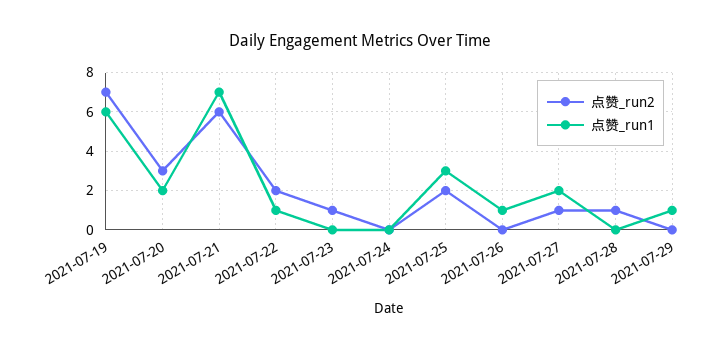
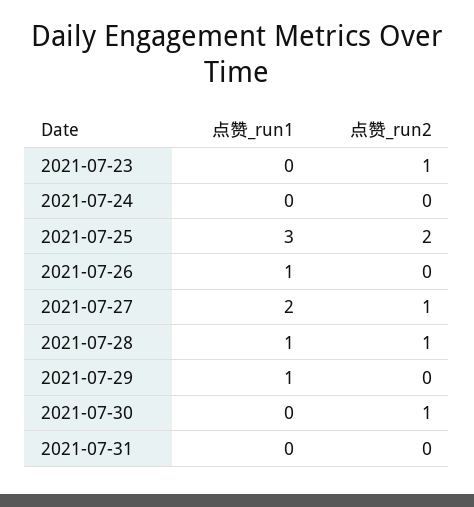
点赞_run2, 2021-07-19: 7 -> none
点赞_run1, 2021-07-19: 6 -> none
点赞_run2, 2021-07-20: 3 -> none
点赞_run1, 2021-07-20: 2 -> none
点赞_run2, 2021-07-21: 6 -> none
点赞_run1, 2021-07-21: 7 -> none
点赞_run2, 2021-07-22: 2 -> none
点赞_run1, 2021-07-22: 1 -> none
点赞_run1, 2021-07-28: 0 -> 1
点赞_run1, 2021-07-30: none -> 0
点赞_run2, 2021-07-30: none -> 1
点赞_run1, 2021-07-31: none -> 0
点赞_run2, 2021-07-31: none -> 0

